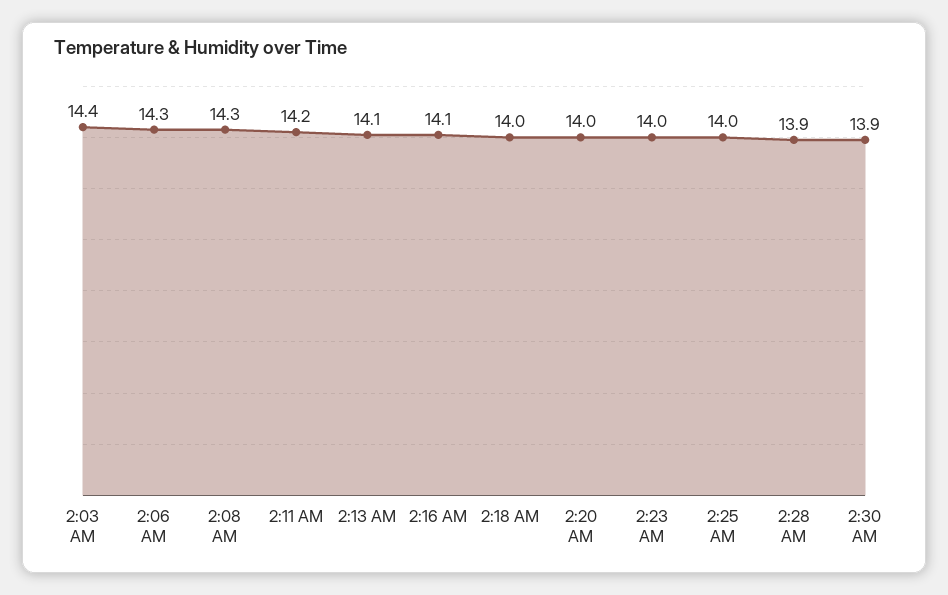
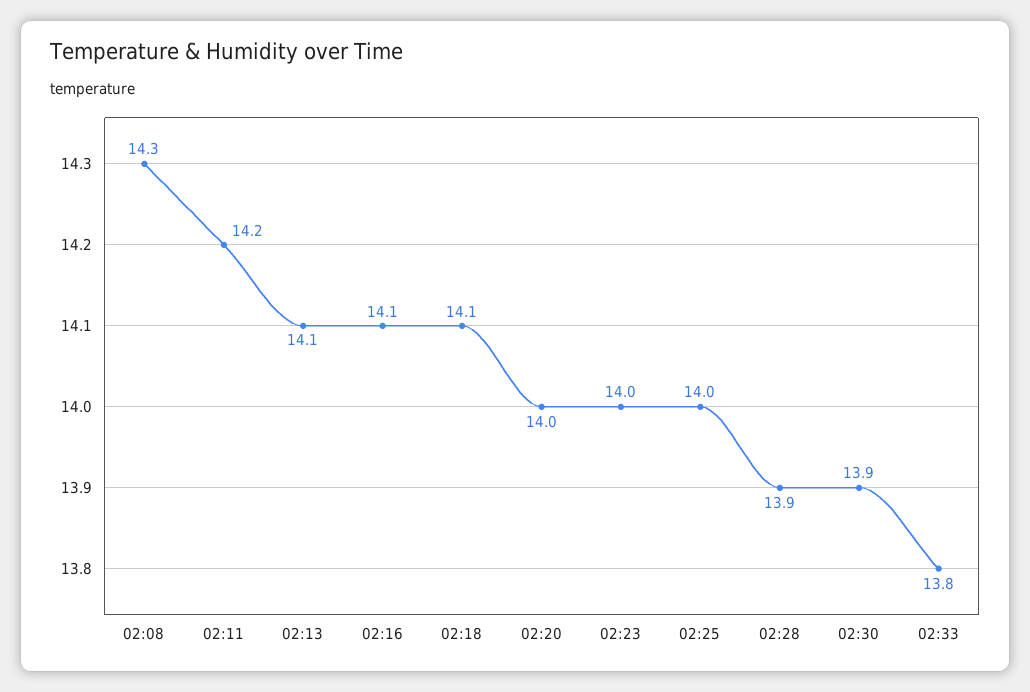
2:03 AM: 14.4 -> none
2:06 AM: 14.3 -> none
2:18 AM: 14 -> 14.1
02:33: none -> 13.8

